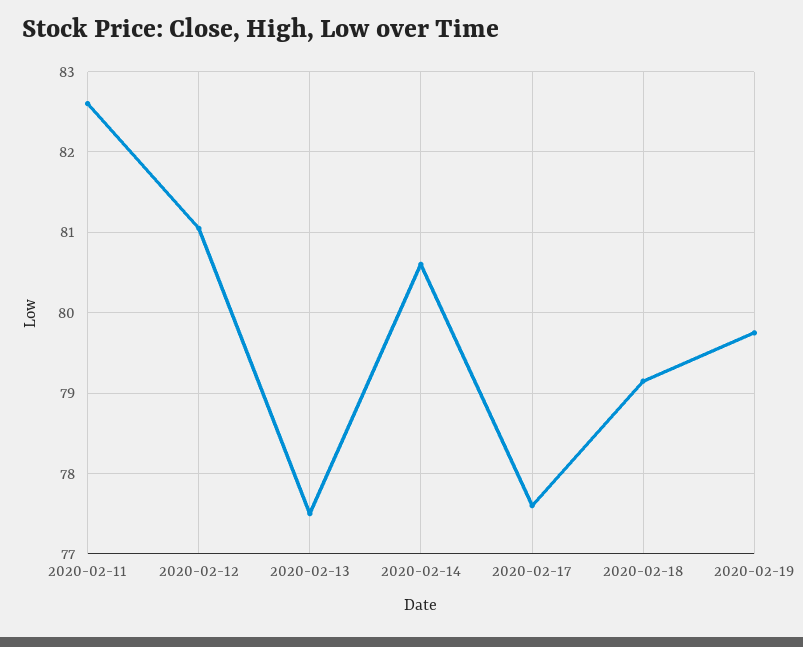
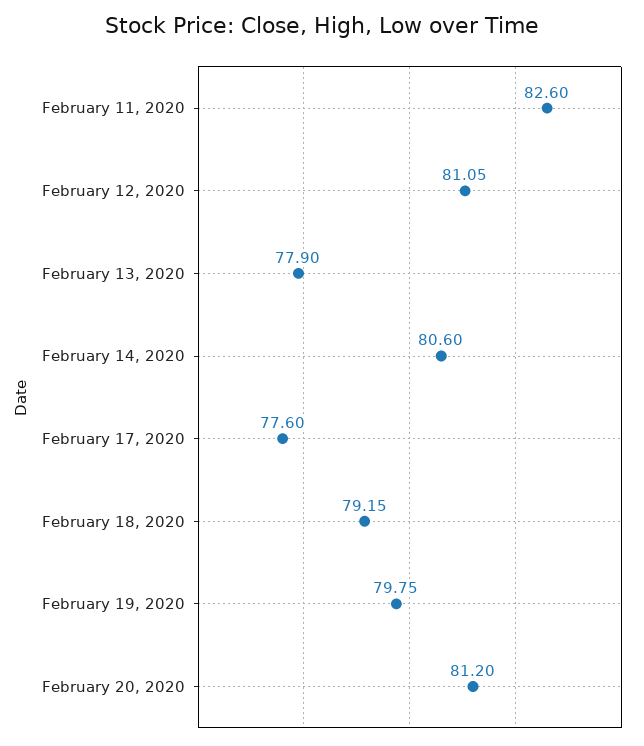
2020-02-13: 77.5 -> 77.9
February 20, 2020: none -> 81.2

